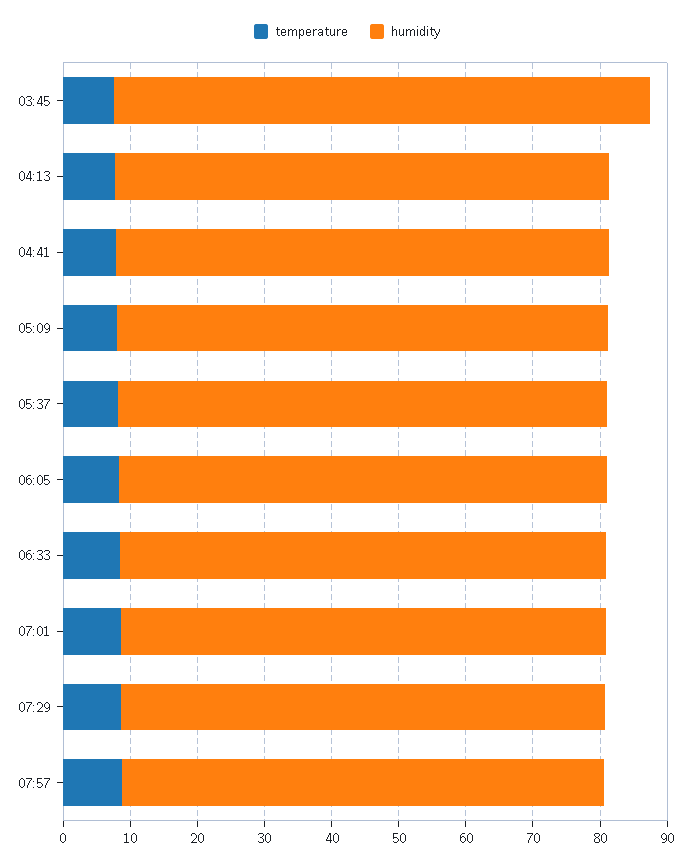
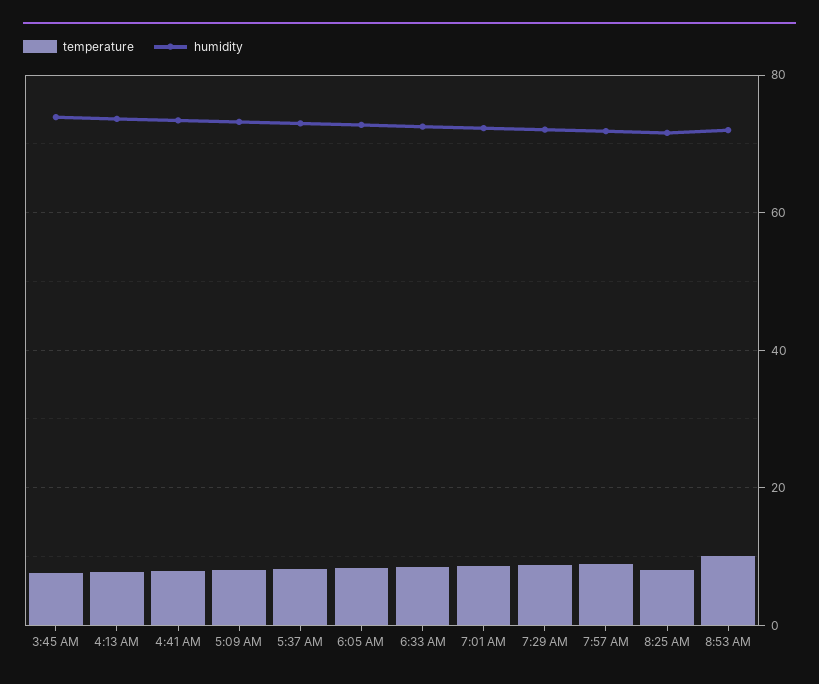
humidity, 03:45: 80 -> 74
temperature, 8:25 AM: none -> 8
humidity, 8:25 AM: none -> 72
temperature, 8:53 AM: none -> 10
humidity, 8:53 AM: none -> 72

